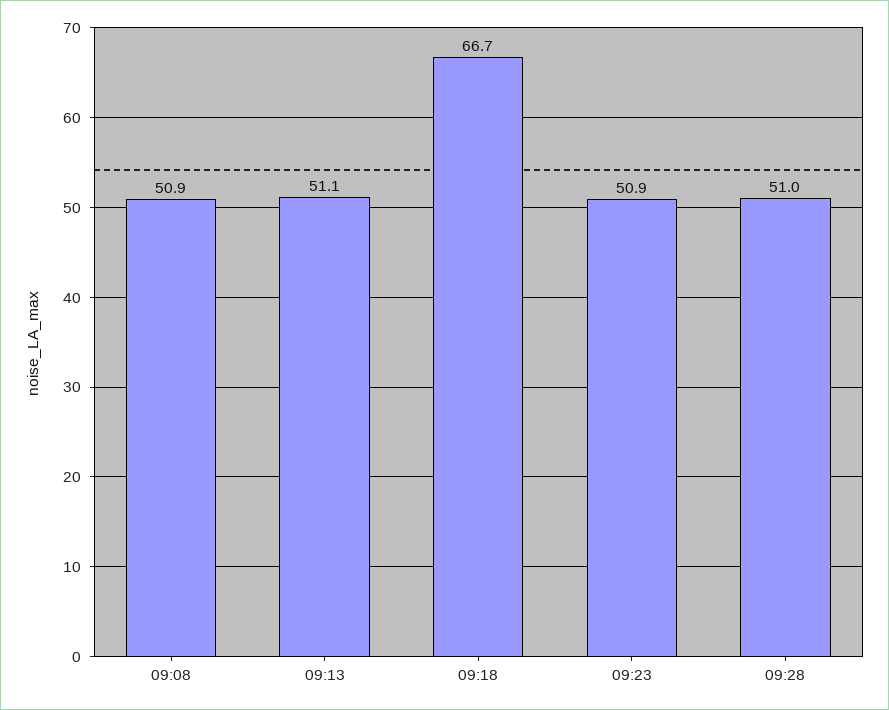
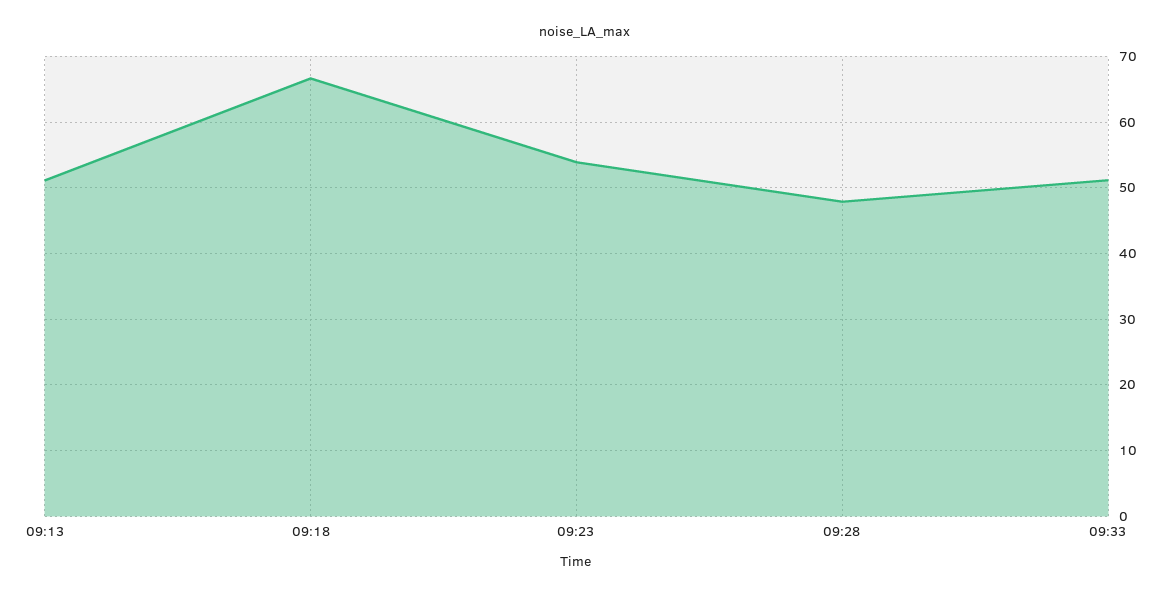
09:08: 50.9 -> none
09:23: 50.9 -> 54
09:28: 51 -> 48
09:33: none -> 51

